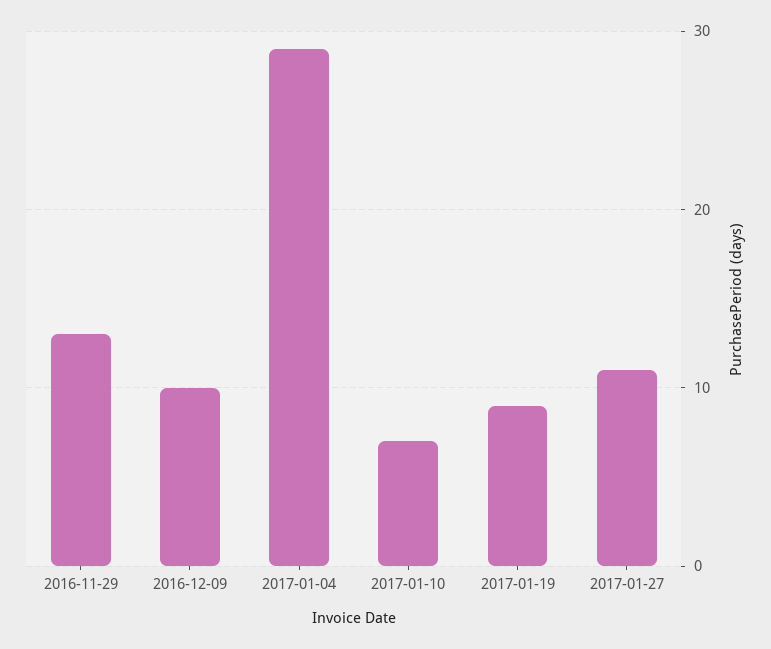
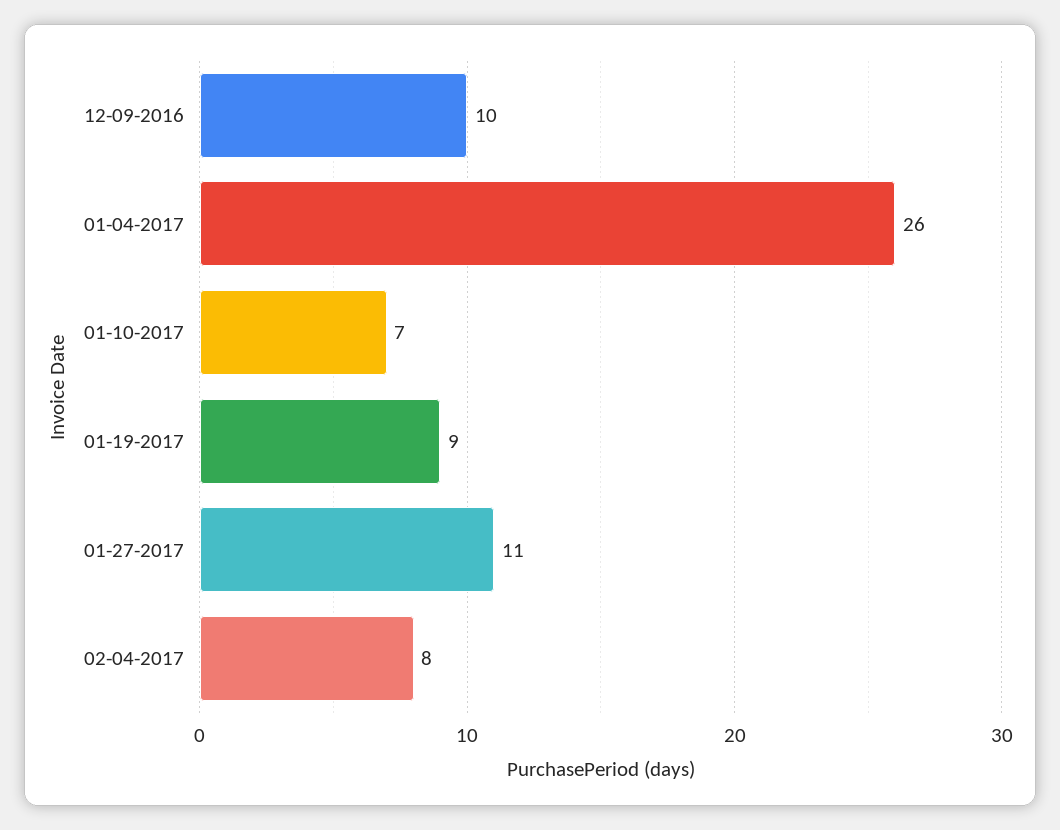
2016-11-29: 13 -> none
2017-01-04: 29 -> 26
02-04-2017: none -> 8

